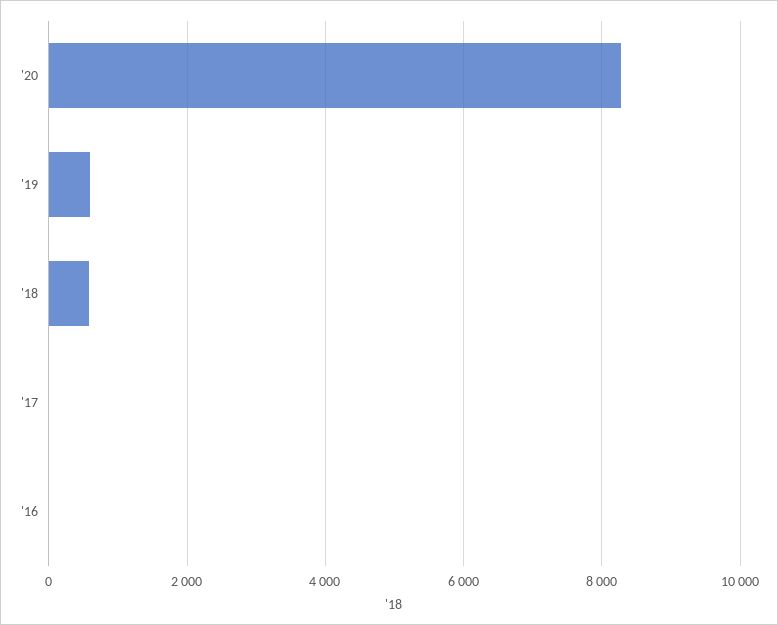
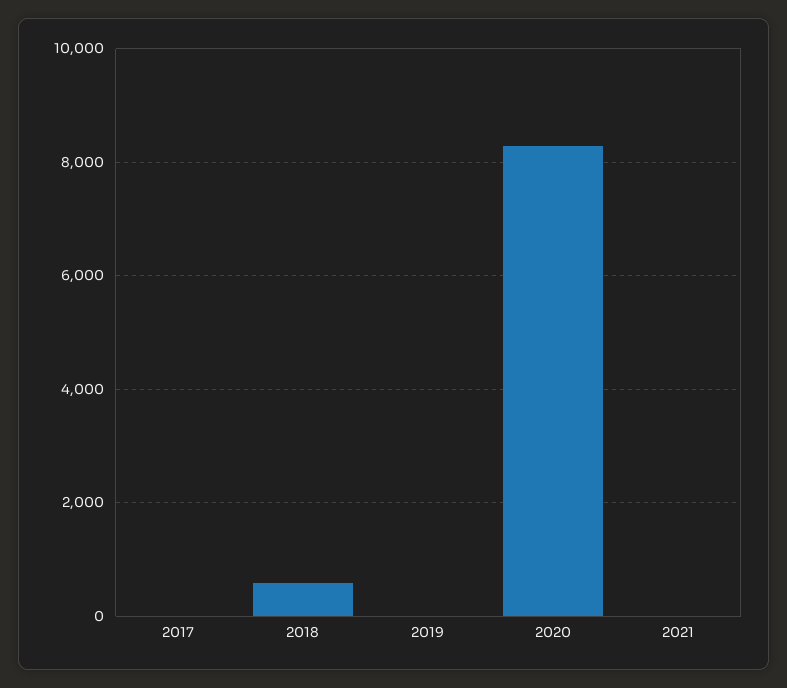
'19: 600 -> 0
'16: 0 -> none
2021: none -> 0

